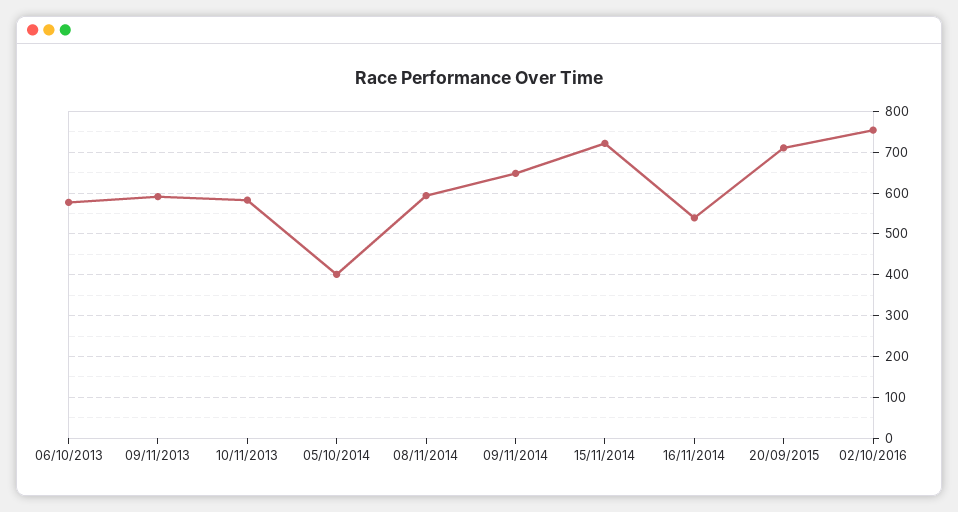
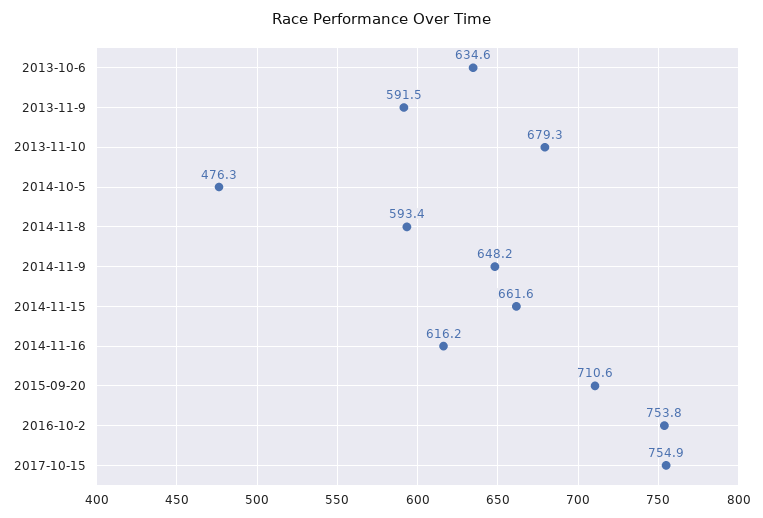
06/10/2013: 580 -> 634.6
10/11/2013: 580 -> 679.3
05/10/2014: 400 -> 476.3
15/11/2014: 720 -> 661.6
16/11/2014: 540 -> 616.2
2017-10-15: none -> 754.9

